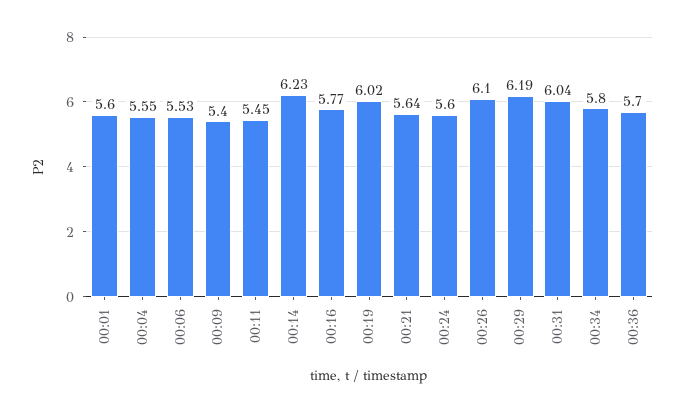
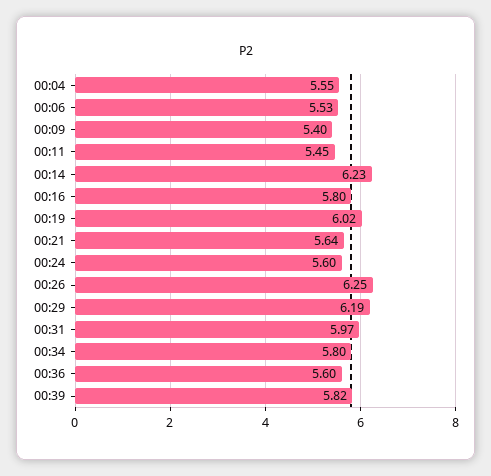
00:01: 5.6 -> none
00:16: 5.77 -> 5.8
00:26: 6.1 -> 6.25
00:31: 6.04 -> 5.97
00:36: 5.7 -> 5.6
00:39: none -> 5.82

